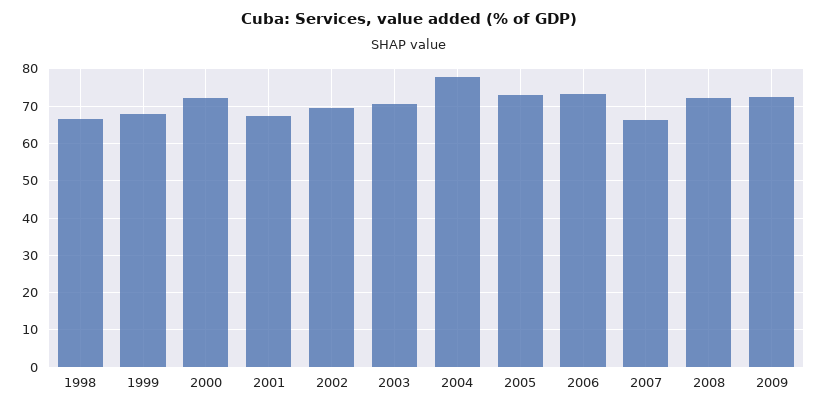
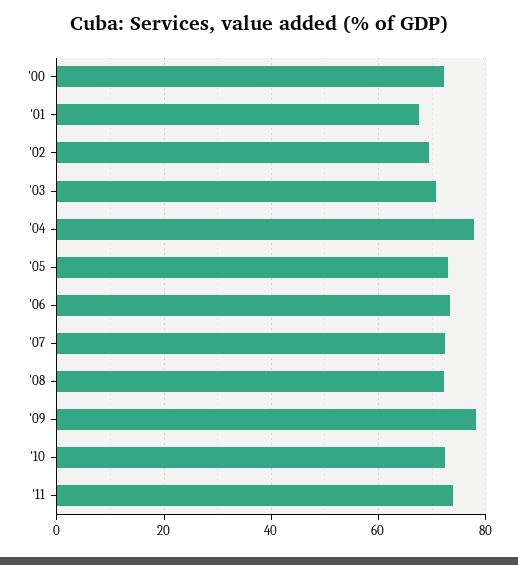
1998: 66 -> none
1999: 68 -> none
2007: 66 -> 72
2009: 72 -> 78
'10: none -> 72
'11: none -> 74

